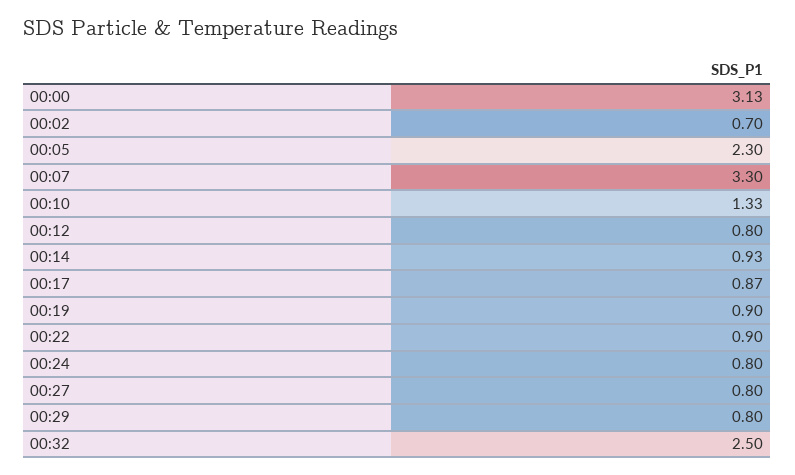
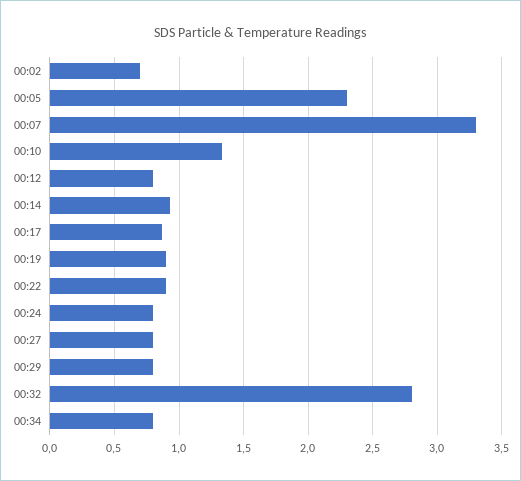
00:00: 3.13 -> none
00:32: 2.5 -> 2.8
00:34: none -> 0.8

